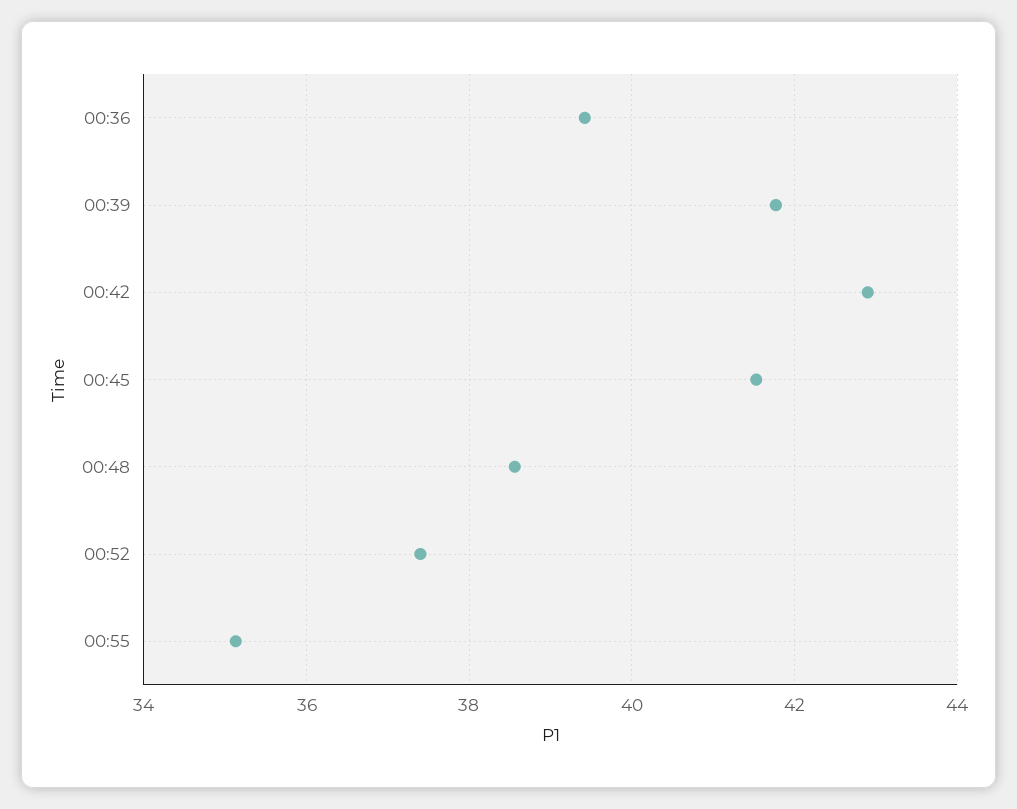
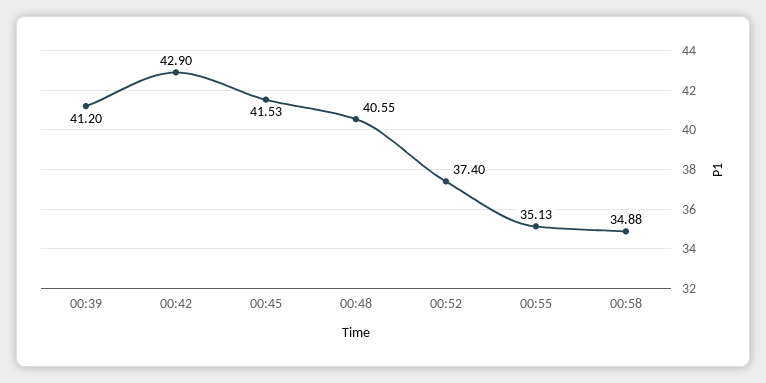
00:36: 39.4 -> none
00:39: 41.8 -> 41.2
00:48: 38.6 -> 40.55
00:58: none -> 34.88

